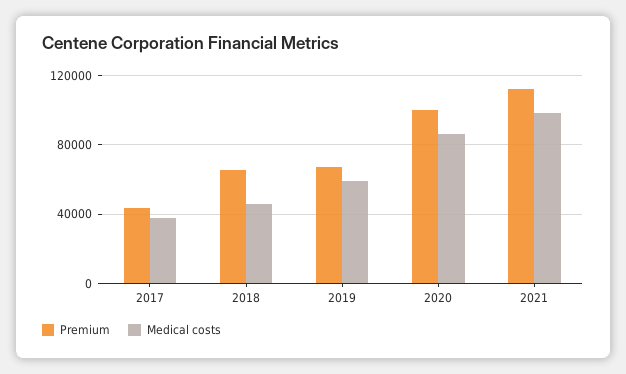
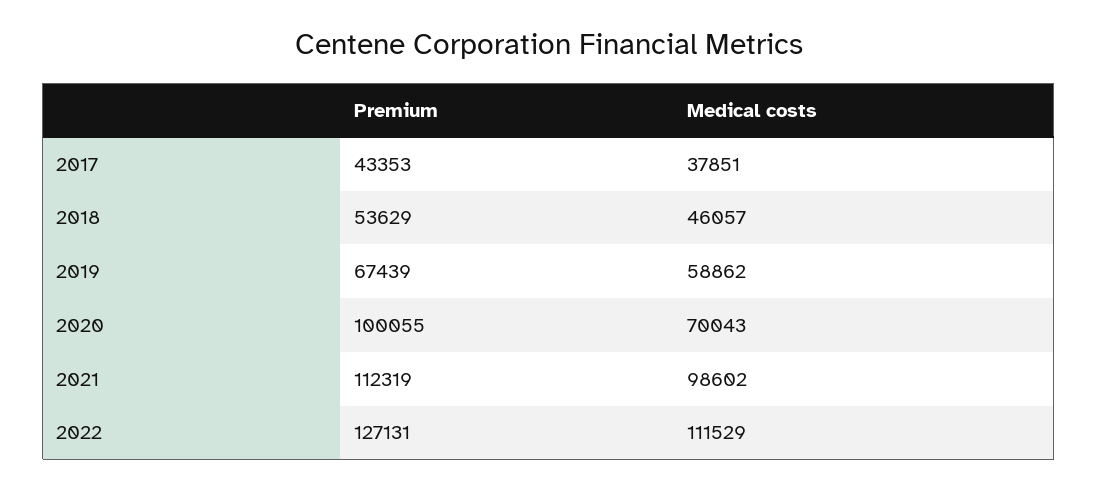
Premium, 2018: 65000 -> 53629
Medical costs, 2020: 85000 -> 70043
Premium, 2022: none -> 127131
Medical costs, 2022: none -> 111529

